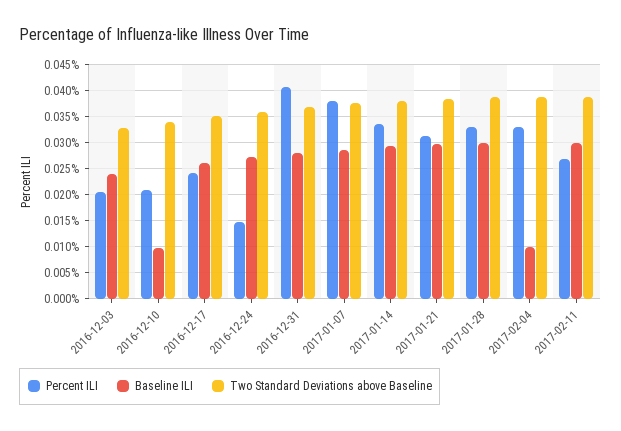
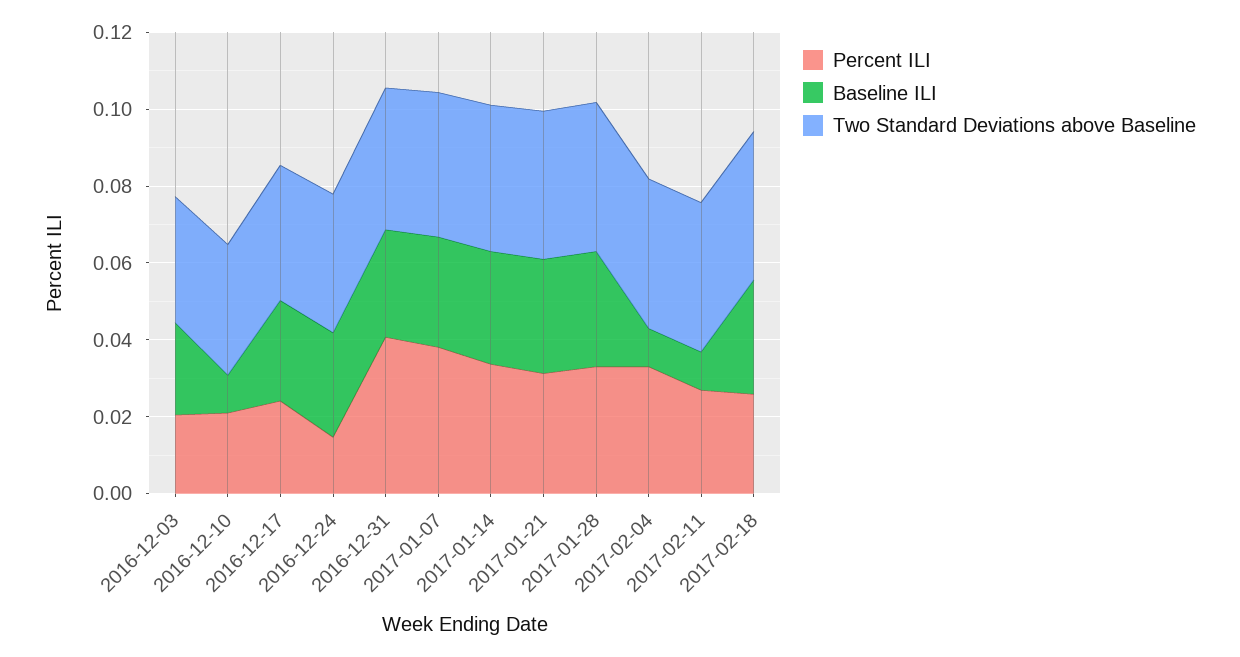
Baseline ILI, 2017-02-11: 0.03 -> 0.01
Percent ILI, 2017-02-18: none -> 0.025
Baseline ILI, 2017-02-18: none -> 0.03
Two Standard Deviations above Baseline, 2017-02-18: none -> 0.04

